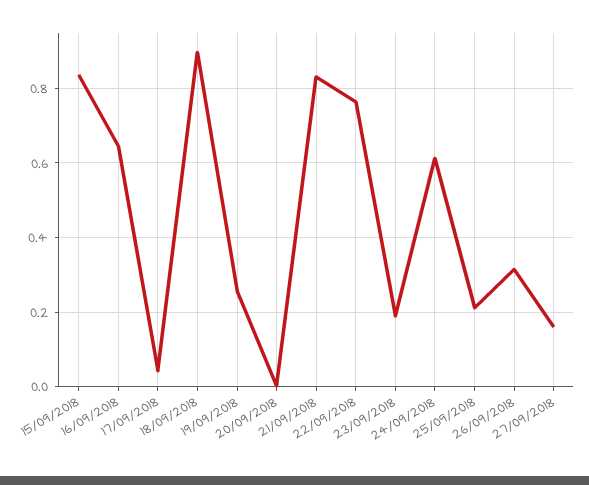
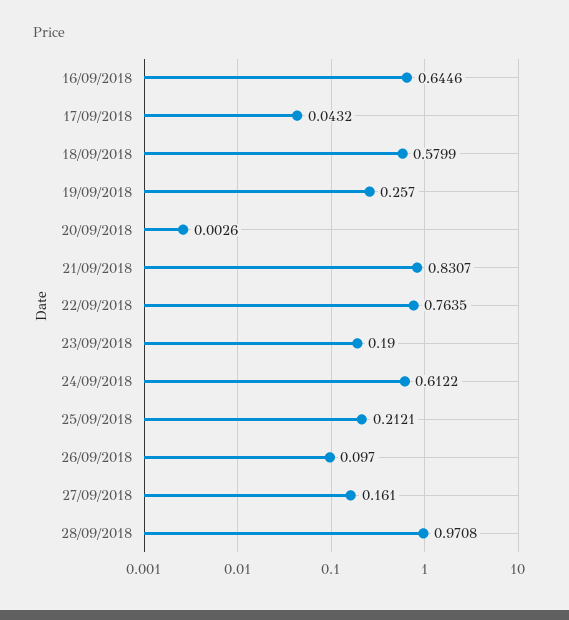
15/09/2018: 0.84 -> none
18/09/2018: 0.9 -> 0.5799
26/09/2018: 0.32 -> 0.097
28/09/2018: none -> 0.9708

